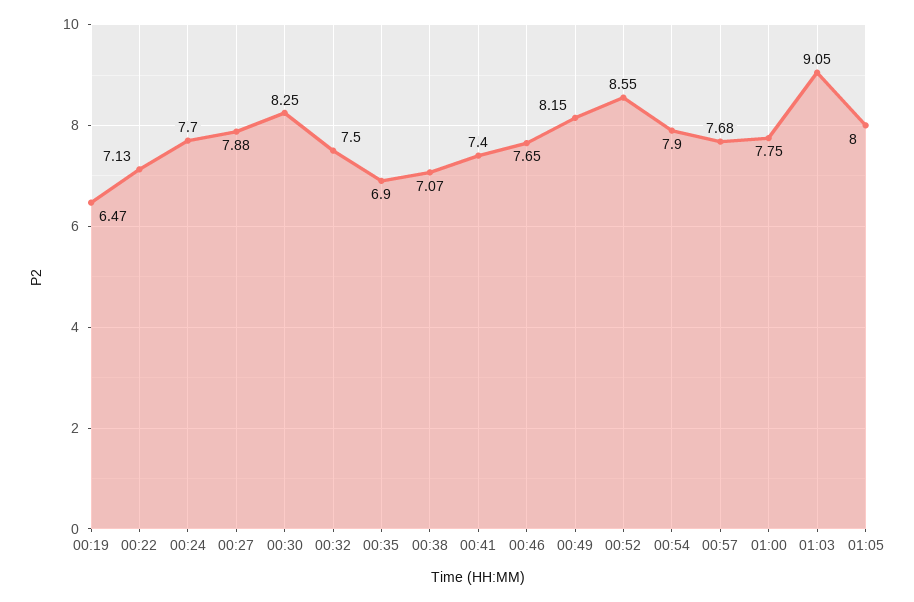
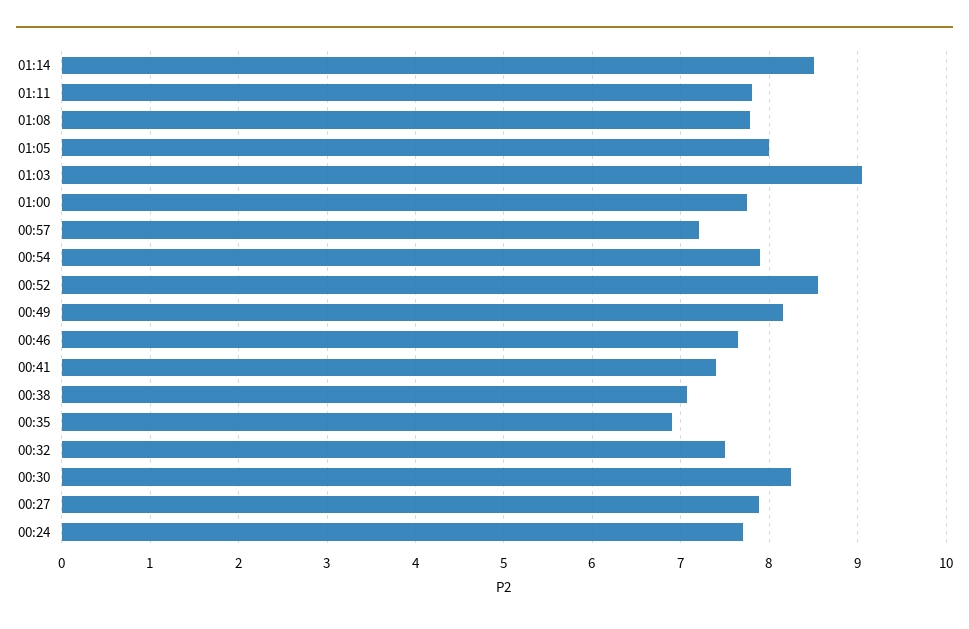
00:19: 6.47 -> none
00:22: 7.13 -> none
00:57: 7.68 -> 7.2
01:14: none -> 8.5
01:11: none -> 7.8
01:08: none -> 7.8

